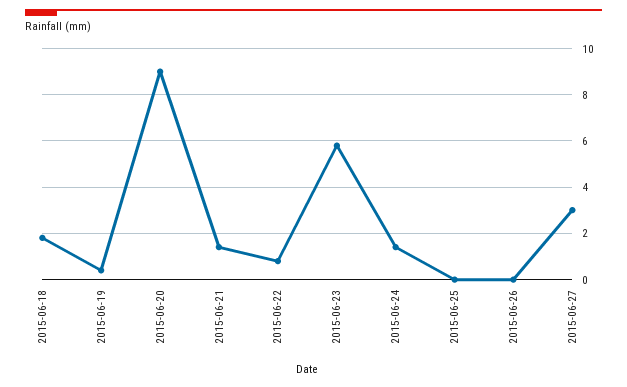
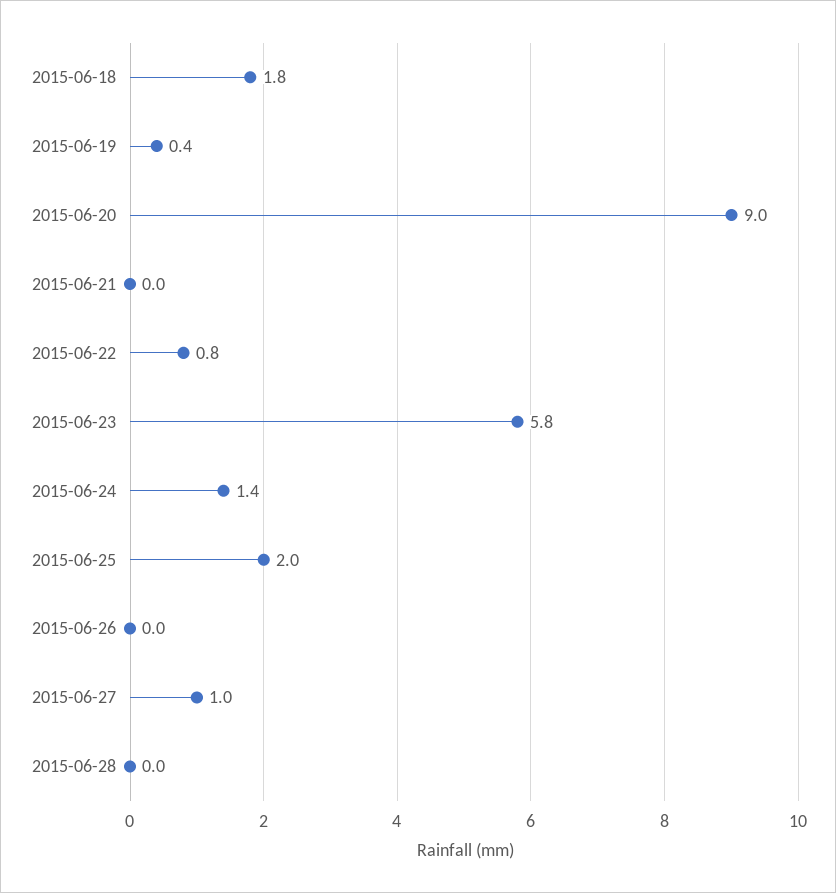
2015-06-21: 1.5 -> 0
2015-06-25: 0 -> 2
2015-06-27: 3 -> 1
2015-06-28: none -> 0

